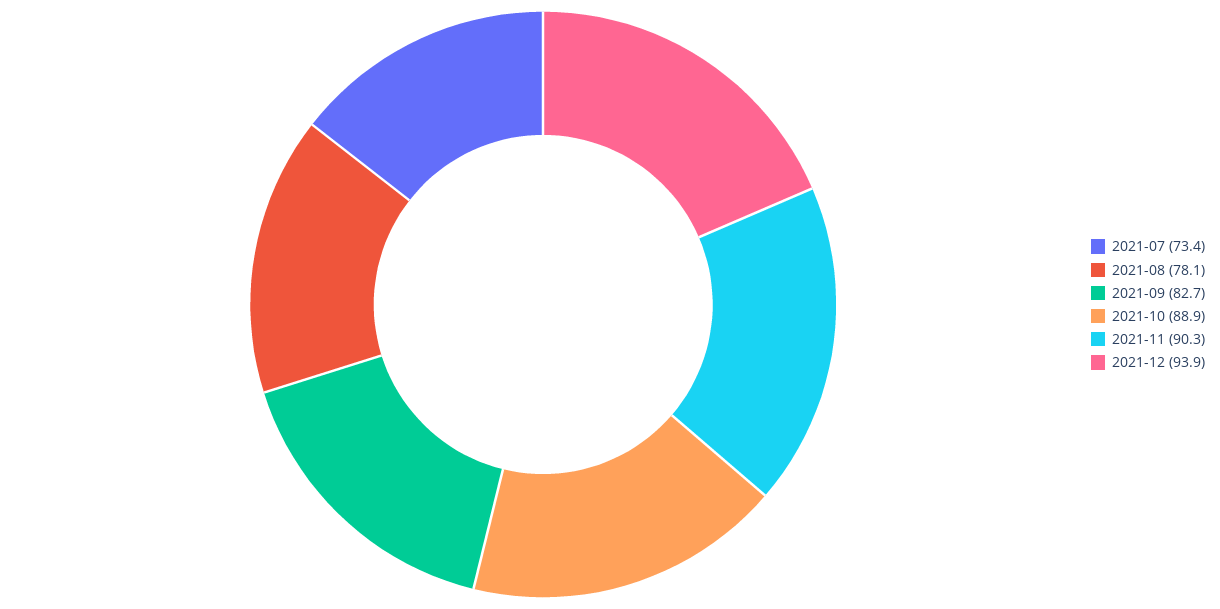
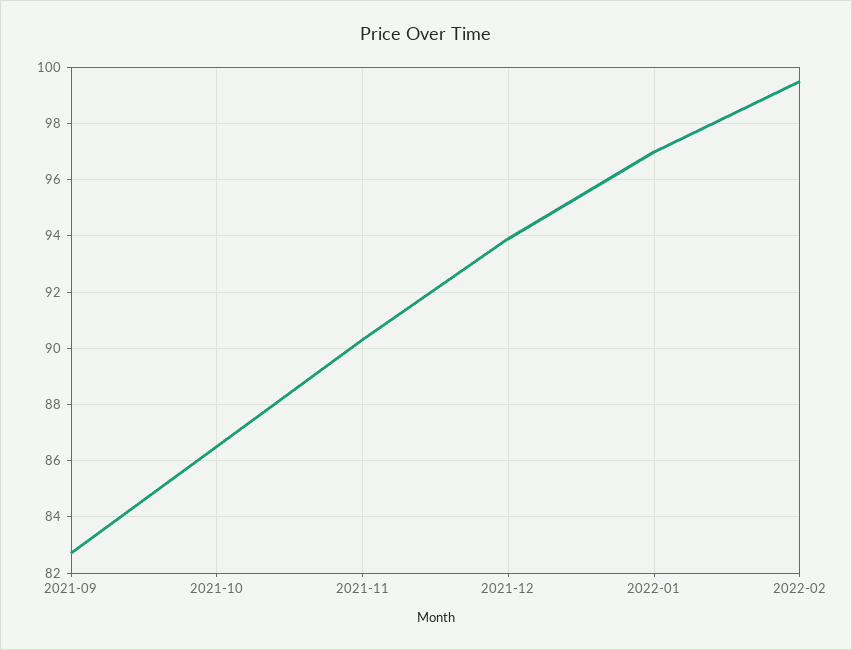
2021-07: 73.4 -> none
2021-08: 78.1 -> none
2021-10: 88.9 -> 86.5
2022-01: none -> 97
2022-02: none -> 99.5

